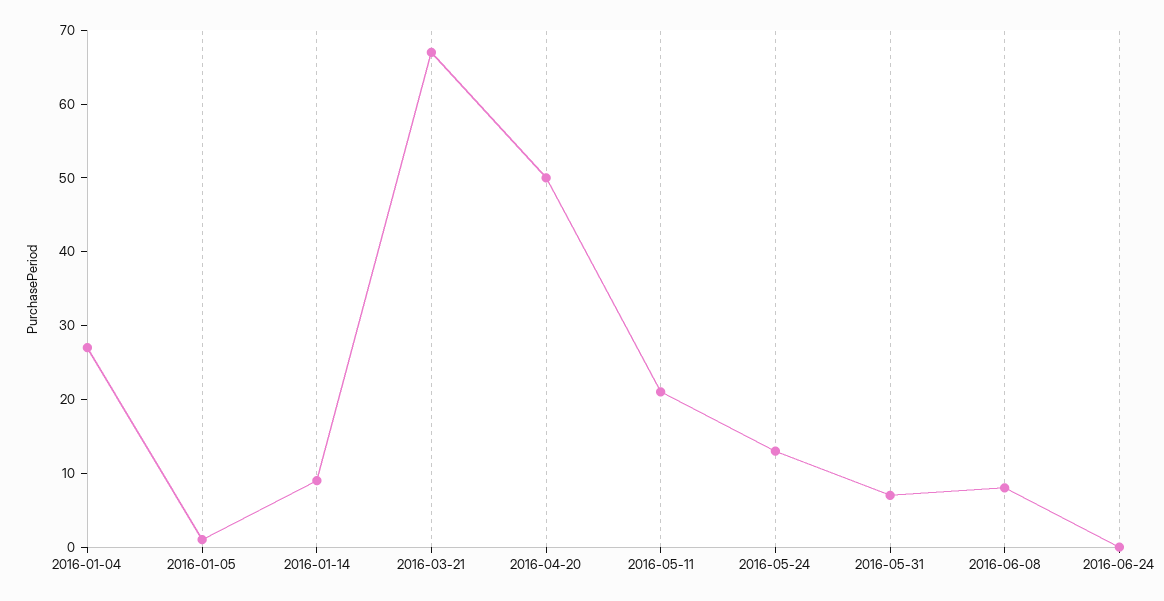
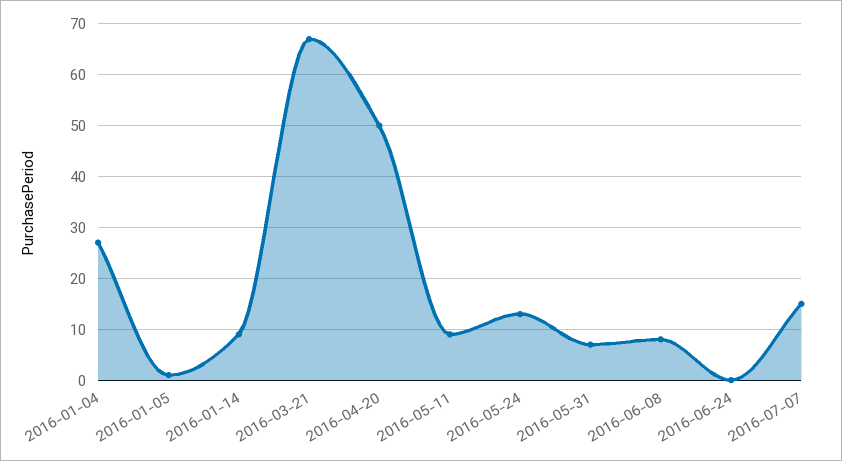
2016-05-11: 20 -> 10
2016-07-07: none -> 15

